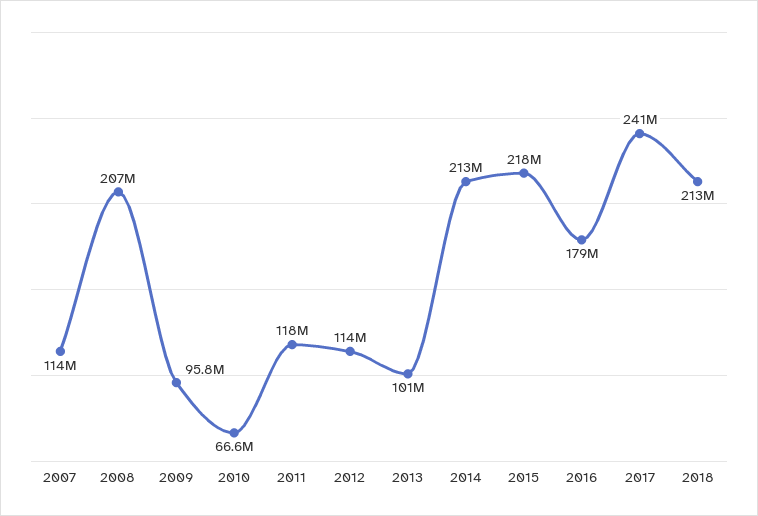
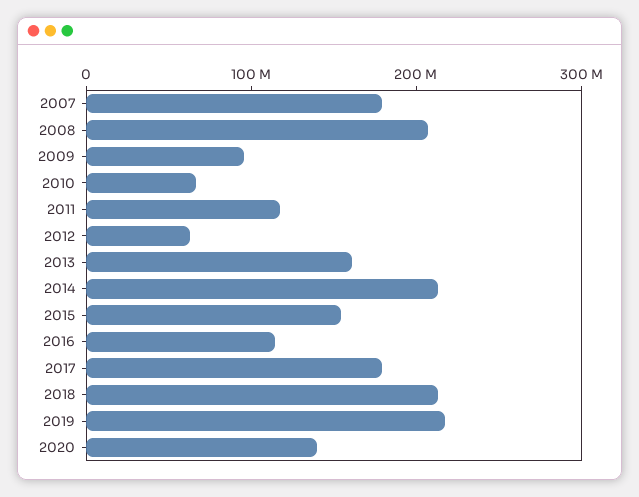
2007: 114000000 -> 180000000
2012: 114000000 -> 60000000
2013: 101000000 -> 160000000
2015: 218000000 -> 160000000
2016: 179000000 -> 120000000
2017: 241000000 -> 180000000
2019: none -> 220000000
2020: none -> 140000000

